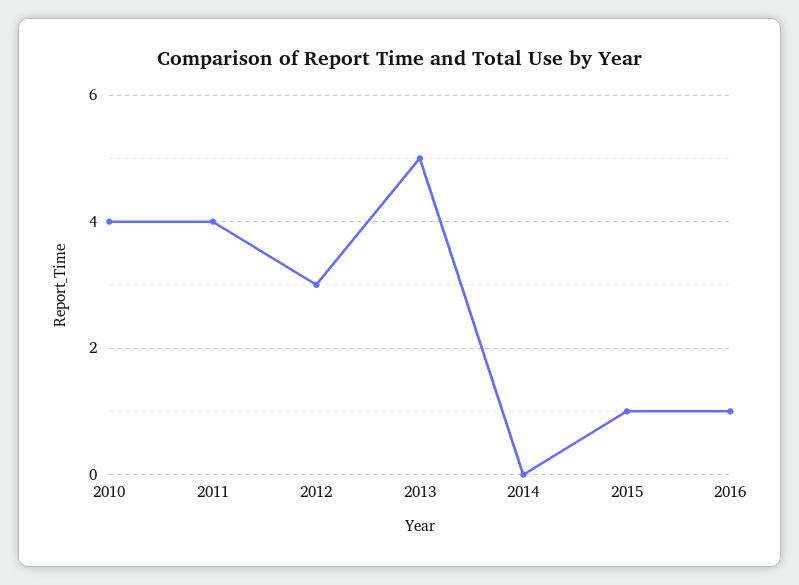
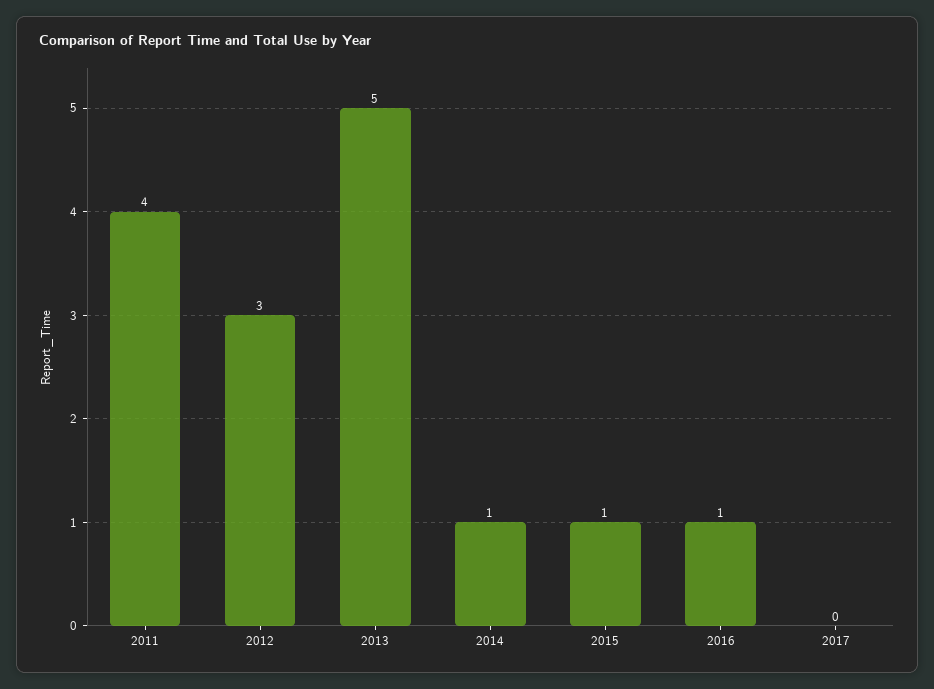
2010: 4 -> none
2014: 0 -> 1
2017: none -> 0

